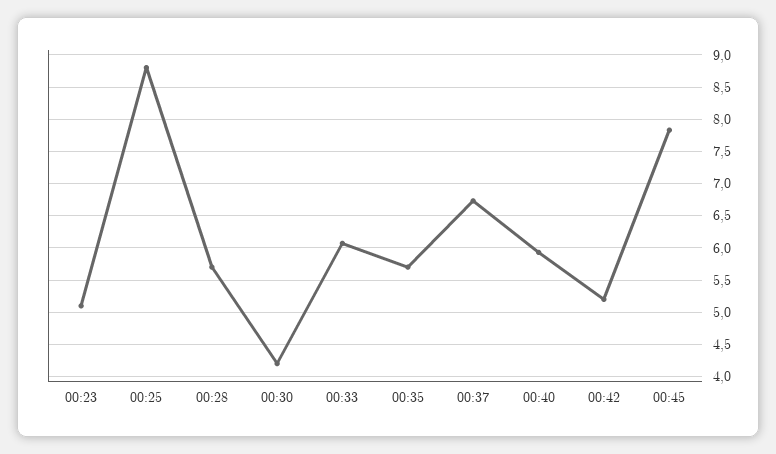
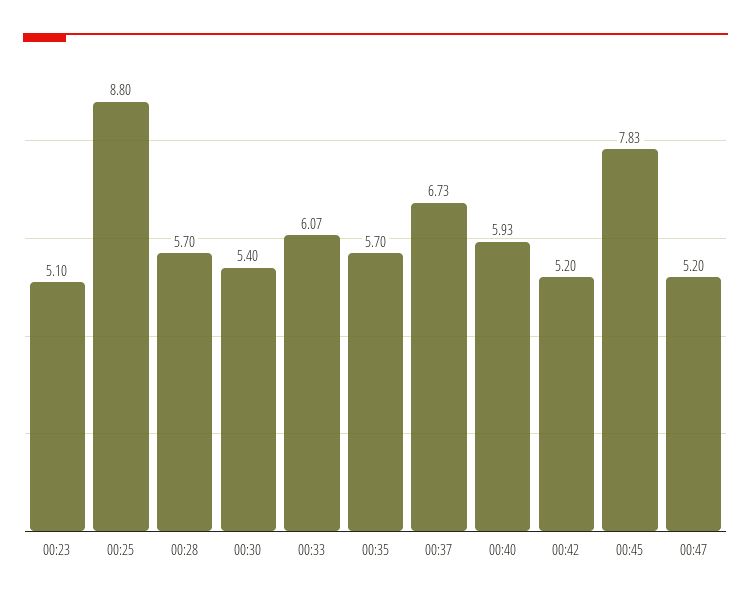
00:30: 4.2 -> 5.4
00:47: none -> 5.2

